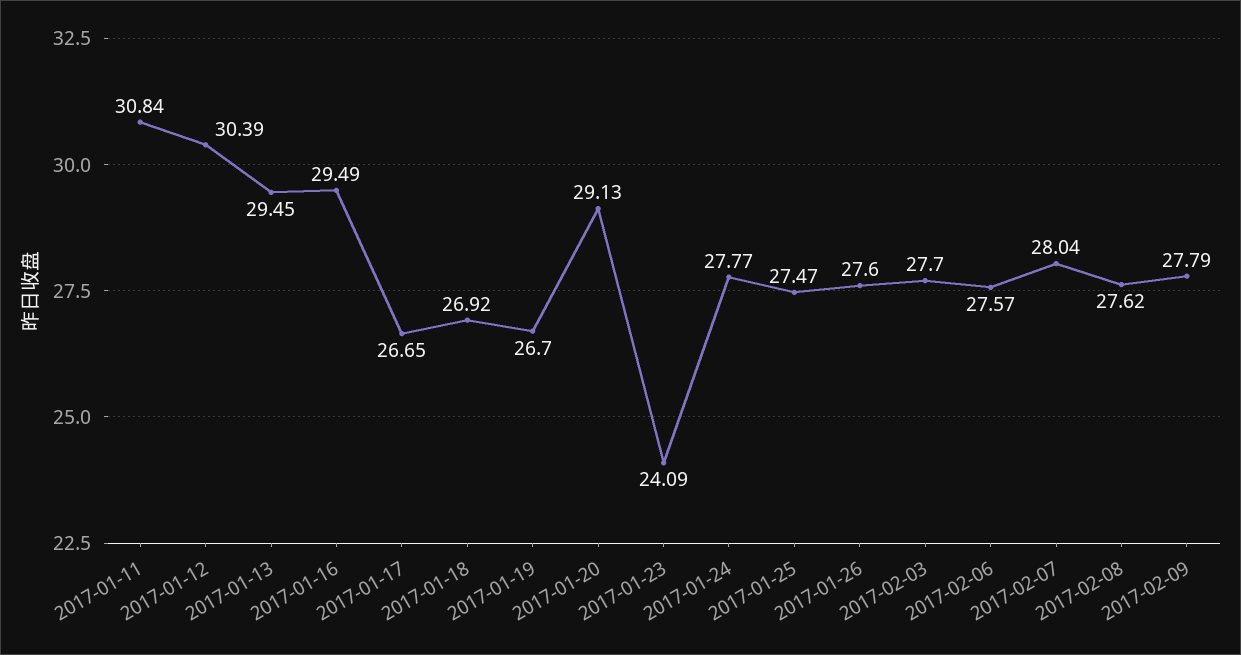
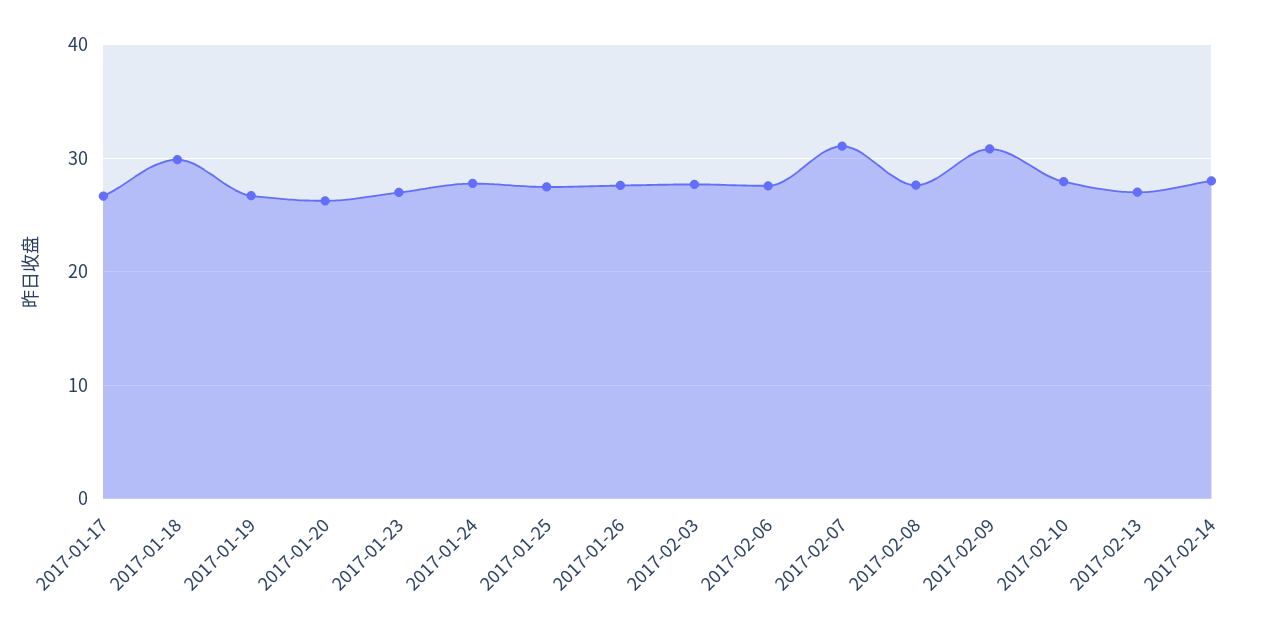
2017-01-11: 30.84 -> none
2017-01-12: 30.39 -> none
2017-01-13: 29.45 -> none
2017-01-16: 29.49 -> none
2017-01-18: 26.92 -> 30
2017-01-20: 29.13 -> 26
2017-01-23: 24.09 -> 27
2017-02-07: 28.04 -> 31
2017-02-09: 27.79 -> 31
2017-02-10: none -> 28
2017-02-13: none -> 27
2017-02-14: none -> 28

